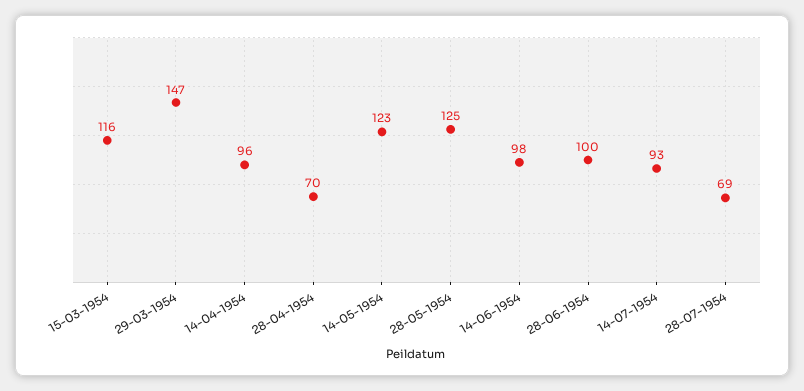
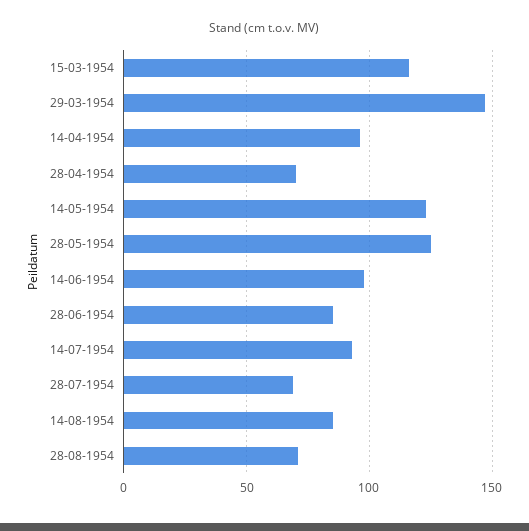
28-06-1954: 100 -> 85
14-08-1954: none -> 85
28-08-1954: none -> 70

